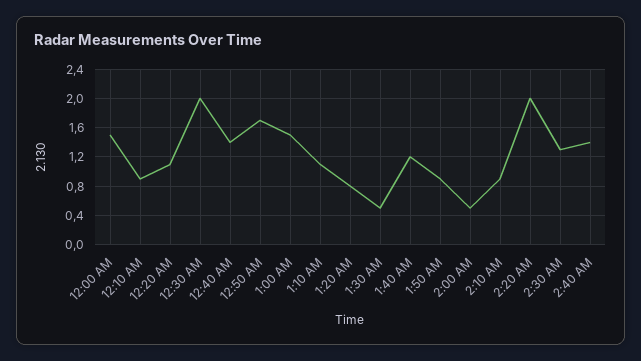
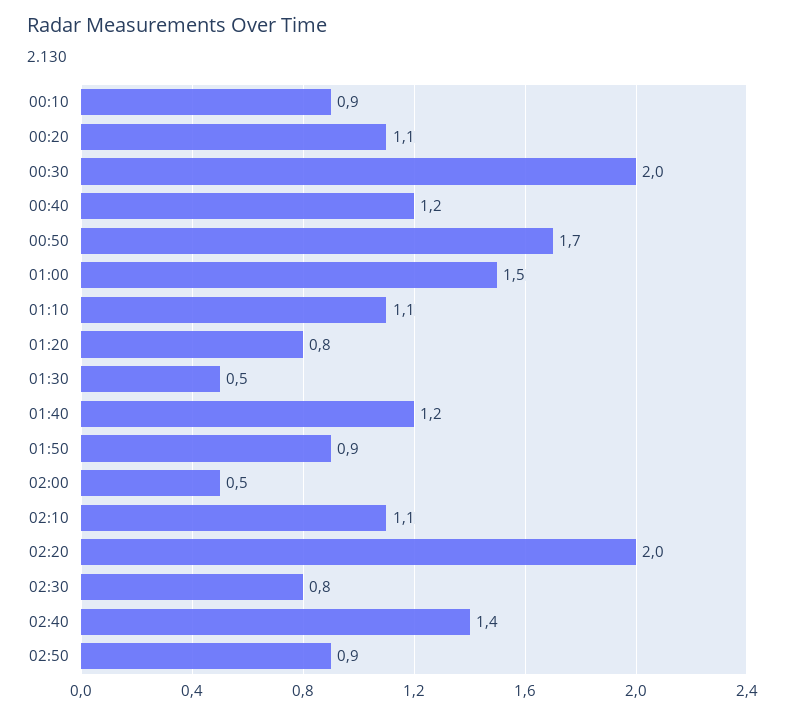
12:00 AM: 1.5 -> none
12:40 AM: 1.4 -> 1.2
2:10 AM: 0.9 -> 1.1
2:30 AM: 1.3 -> 0.8
02:50: none -> 0.9

